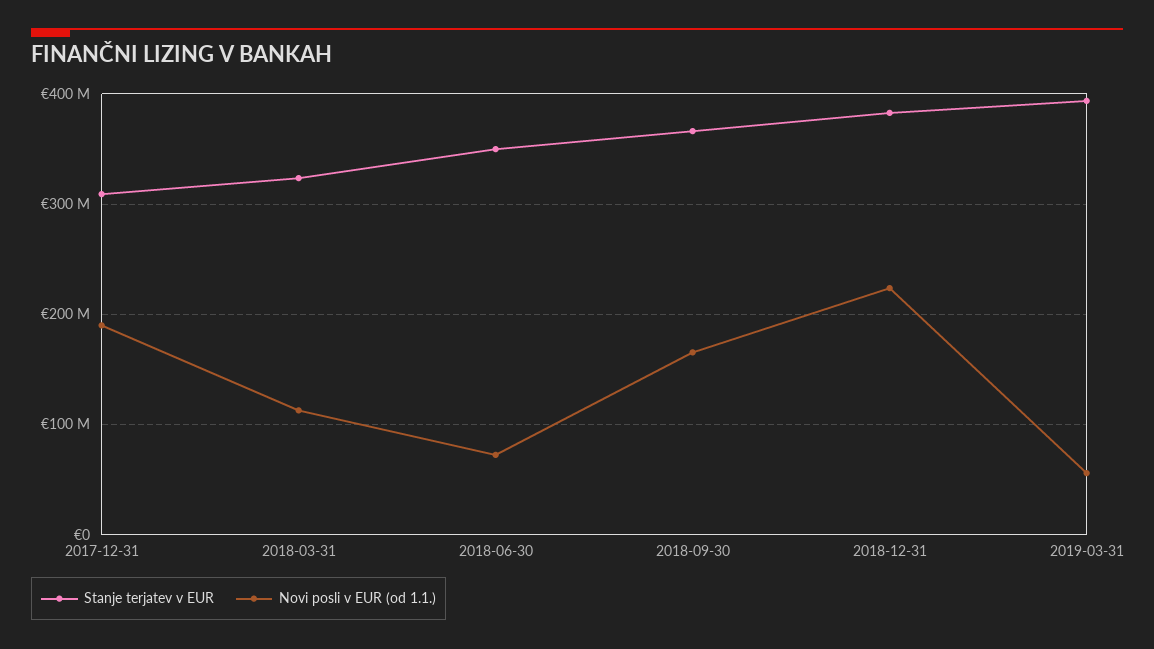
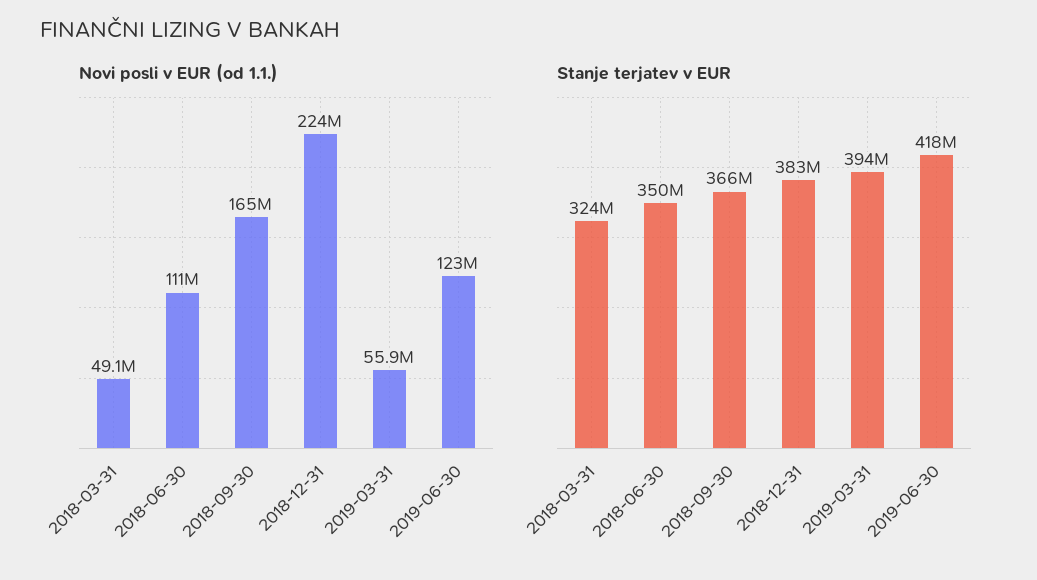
Stanje terjatev v EUR, 2017-12-31: 310000000 -> none
Novi posli v EUR (od 1.1.), 2017-12-31: 190000000 -> none
Novi posli v EUR (od 1.1.), 2018-03-31: 110000000 -> 49100000
Novi posli v EUR (od 1.1.), 2018-06-30: 70000000 -> 111000000
Novi posli v EUR (od 1.1.), 2019-06-30: none -> 123000000
Stanje terjatev v EUR, 2019-06-30: none -> 418000000

